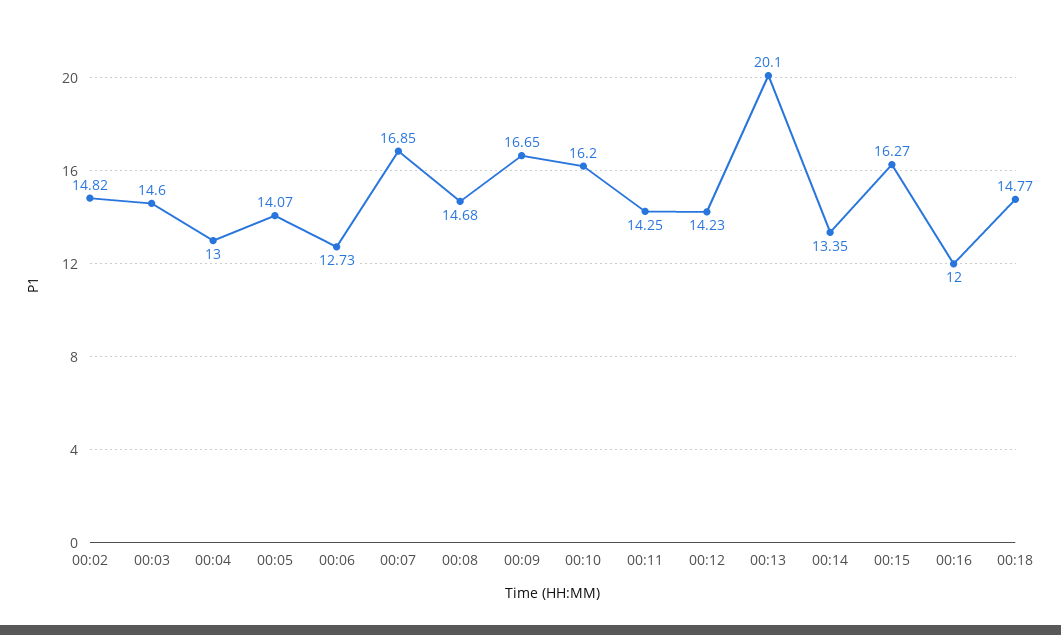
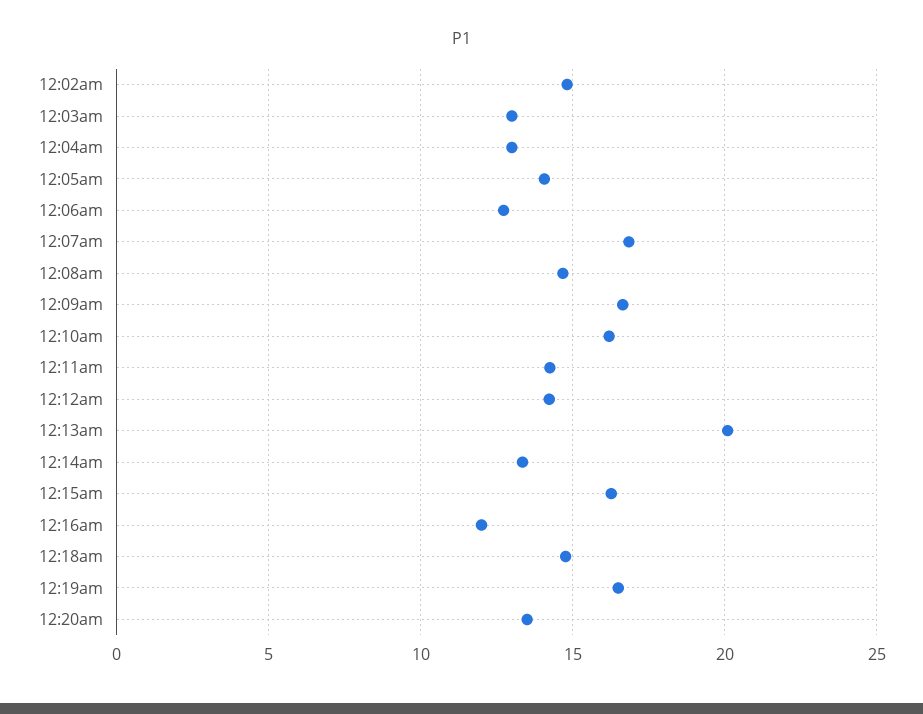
00:03: 14.6 -> 13
12:19am: none -> 16.5
12:20am: none -> 13.5

